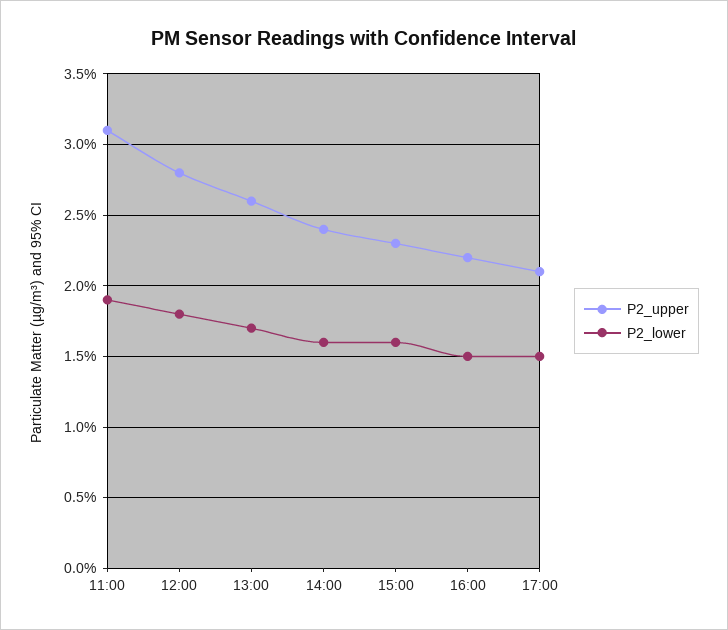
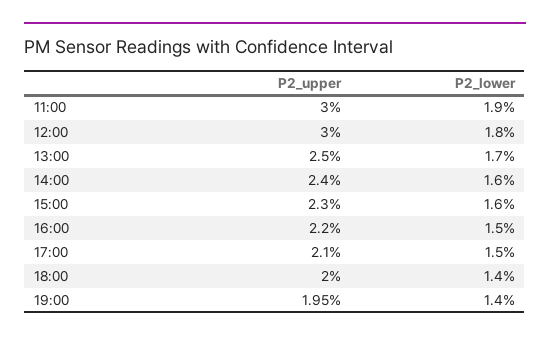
P2_upper, 11:00: 3.1 -> 3
P2_upper, 12:00: 2.8 -> 3
P2_upper, 13:00: 2.6 -> 2.5
P2_upper, 18:00: none -> 2
P2_lower, 18:00: none -> 1.4
P2_upper, 19:00: none -> 1.95
P2_lower, 19:00: none -> 1.4

